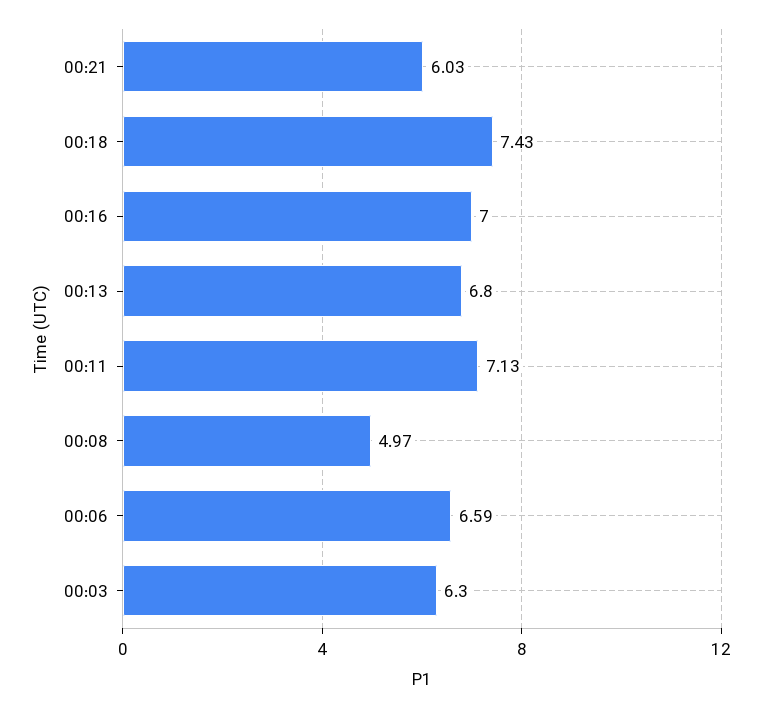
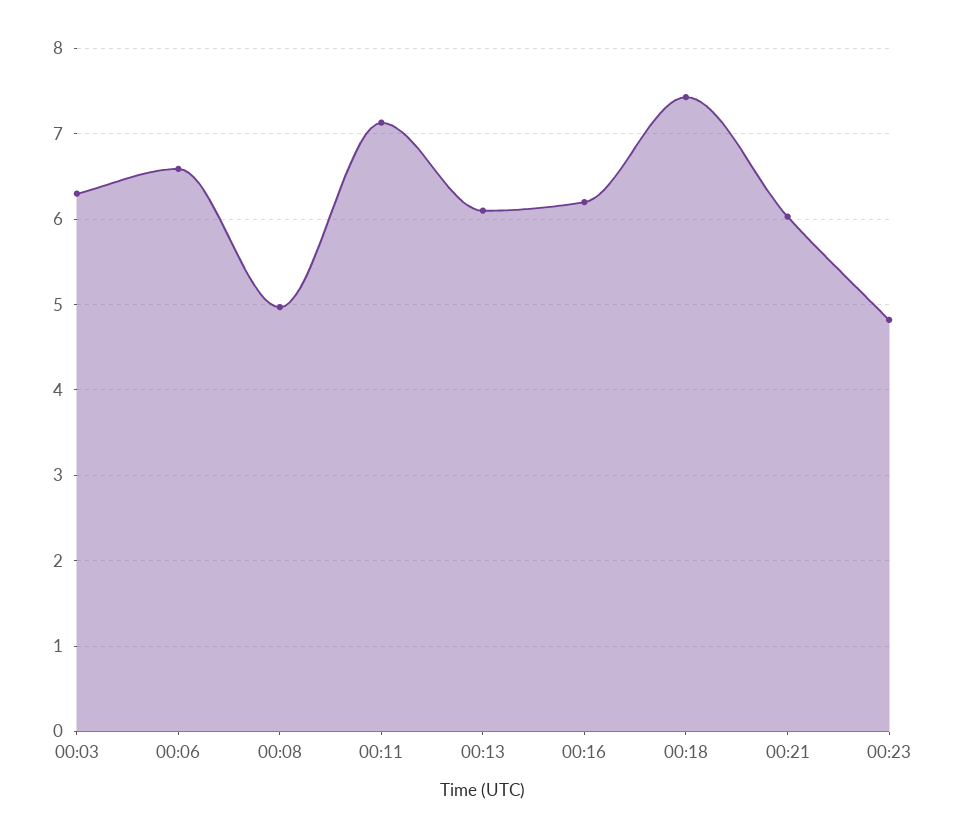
00:16: 7 -> 6.2
00:13: 6.8 -> 6.1
00:23: none -> 4.8

